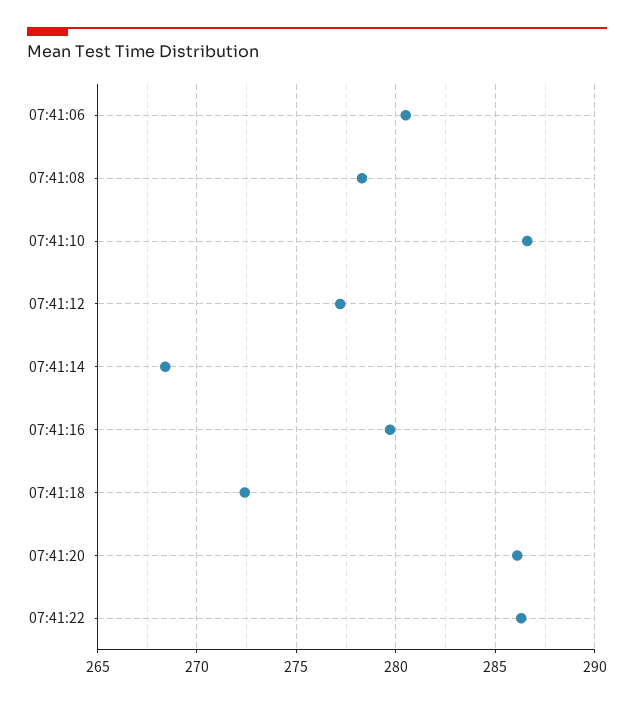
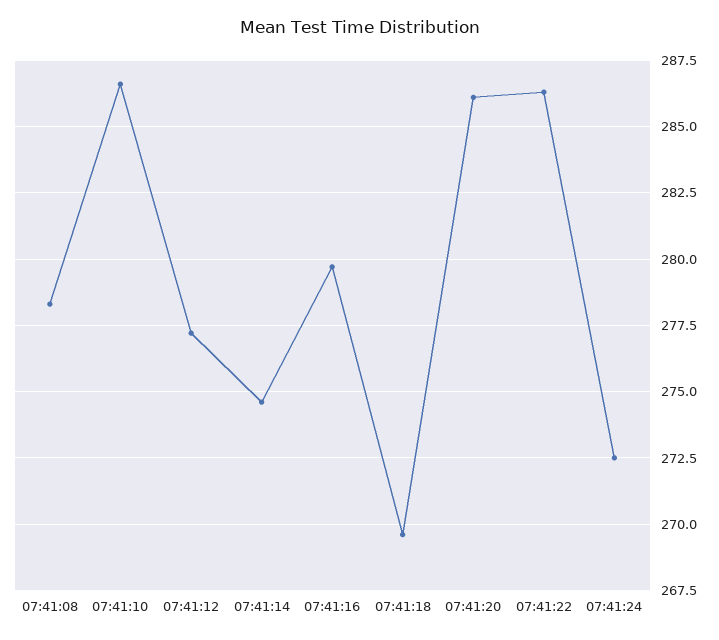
07:41:06: 280.5 -> none
07:41:14: 268.5 -> 274.5
07:41:18: 272.5 -> 269.5
07:41:24: none -> 272.5

